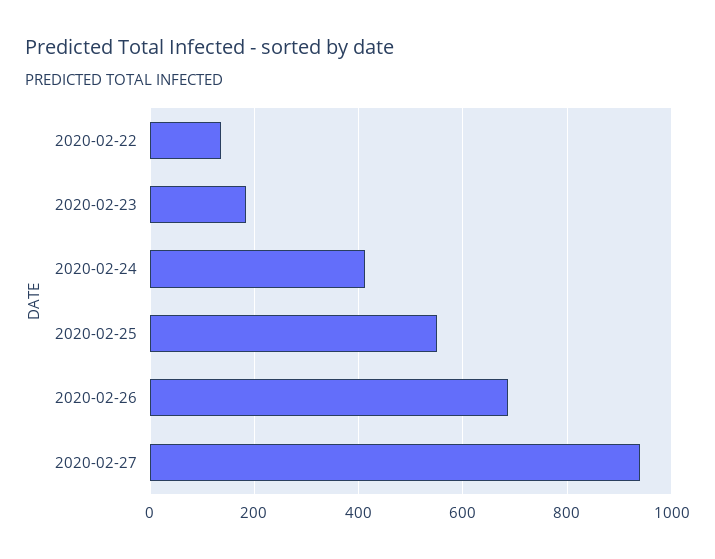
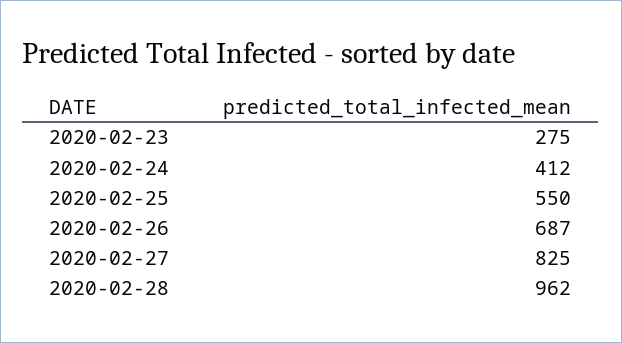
2020-02-22: 140 -> none
2020-02-23: 180 -> 275
2020-02-27: 940 -> 825
2020-02-28: none -> 962

